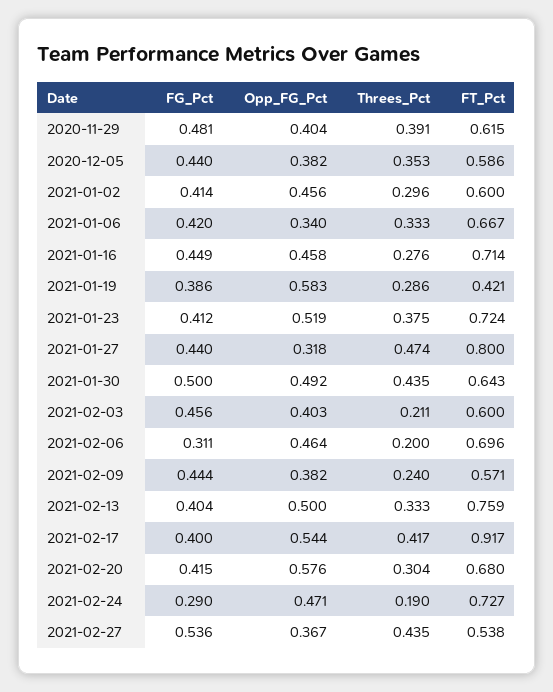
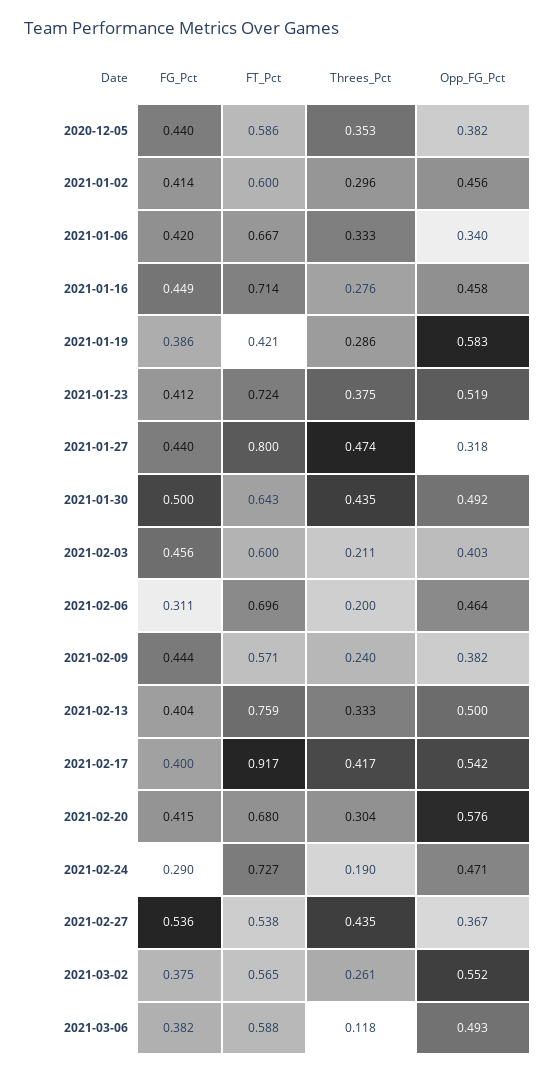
FG_Pct, 2020-11-29: 0.481 -> none
Opp_FG_Pct, 2020-11-29: 0.404 -> none
Threes_Pct, 2020-11-29: 0.391 -> none
FT_Pct, 2020-11-29: 0.615 -> none
Opp_FG_Pct, 2021-02-17: 0.544 -> 0.542
FG_Pct, 2021-03-02: none -> 0.375
FT_Pct, 2021-03-02: none -> 0.565
Threes_Pct, 2021-03-02: none -> 0.261
Opp_FG_Pct, 2021-03-02: none -> 0.552
FG_Pct, 2021-03-06: none -> 0.382
FT_Pct, 2021-03-06: none -> 0.588
Threes_Pct, 2021-03-06: none -> 0.118
Opp_FG_Pct, 2021-03-06: none -> 0.493

